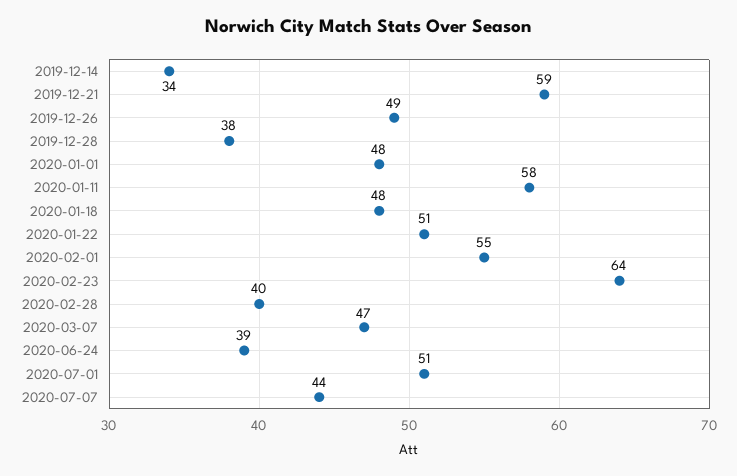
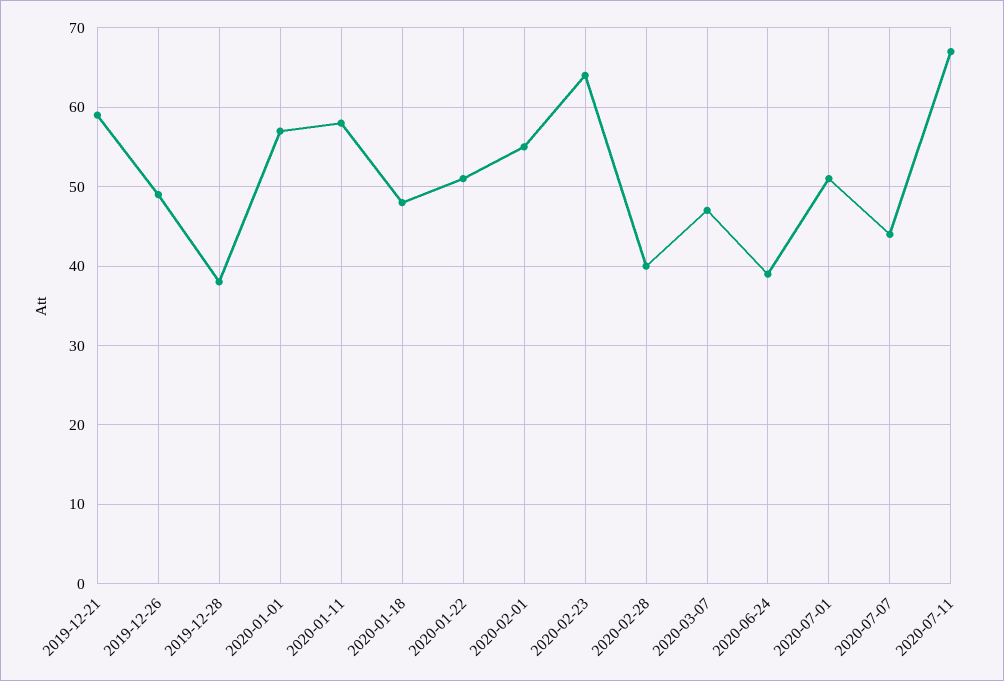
2019-12-14: 34 -> none
2020-01-01: 48 -> 57
2020-07-11: none -> 67

